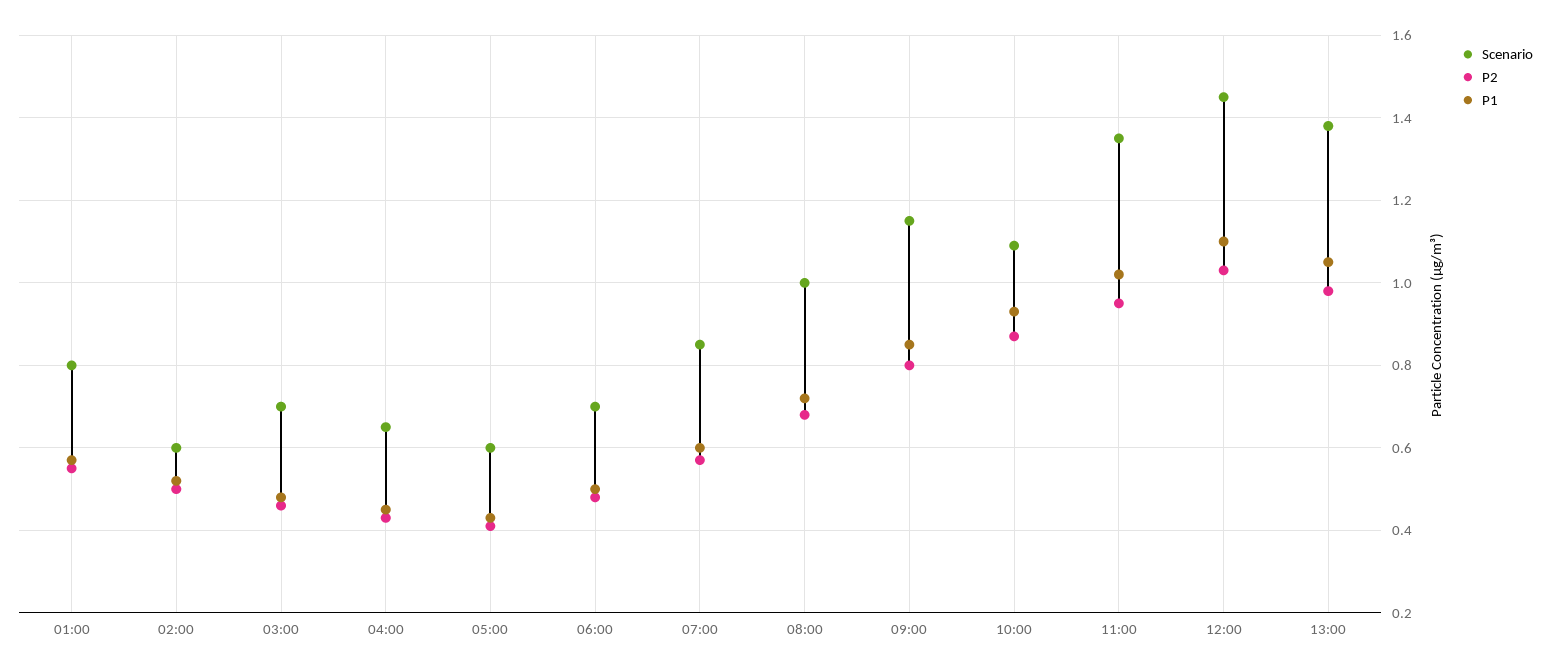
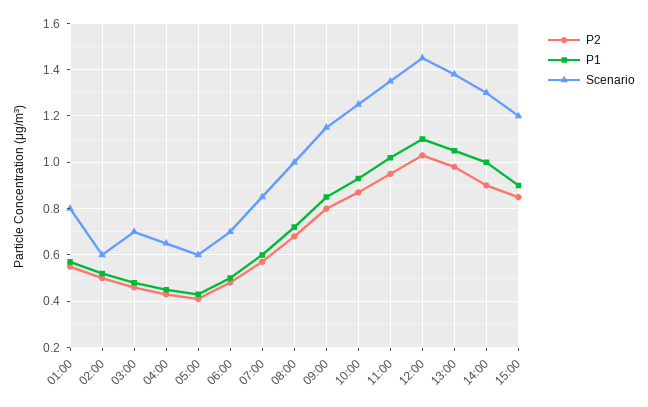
Scenario, 10:00: 1.1 -> 1.25
P2, 14:00: none -> 0.9
P1, 14:00: none -> 1
Scenario, 14:00: none -> 1.3
P2, 15:00: none -> 0.85
P1, 15:00: none -> 0.9
Scenario, 15:00: none -> 1.2

